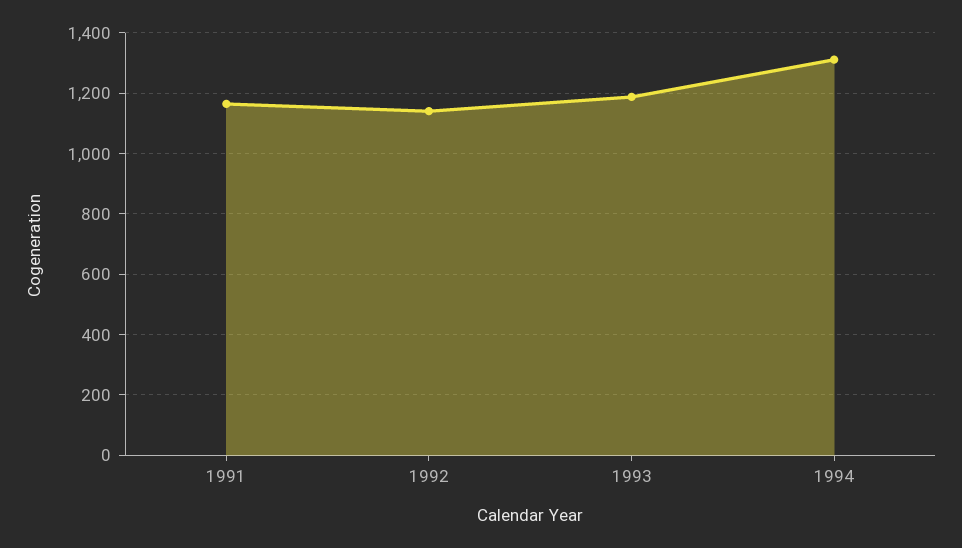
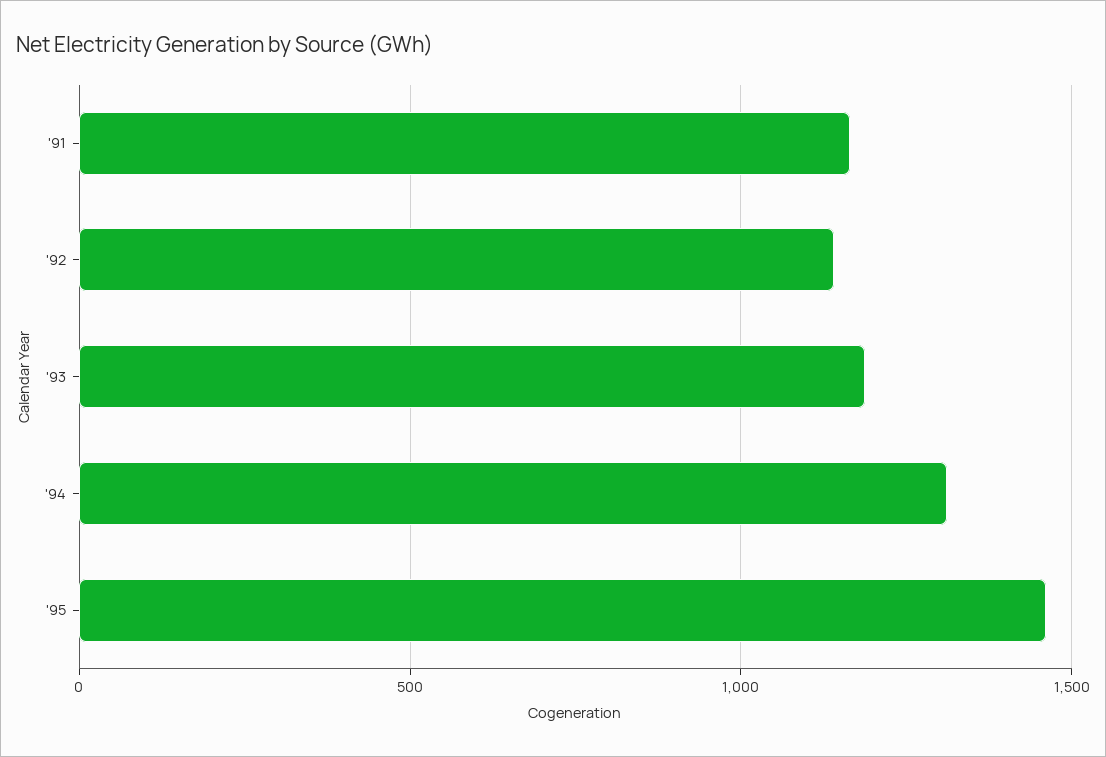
'95: none -> 1450

